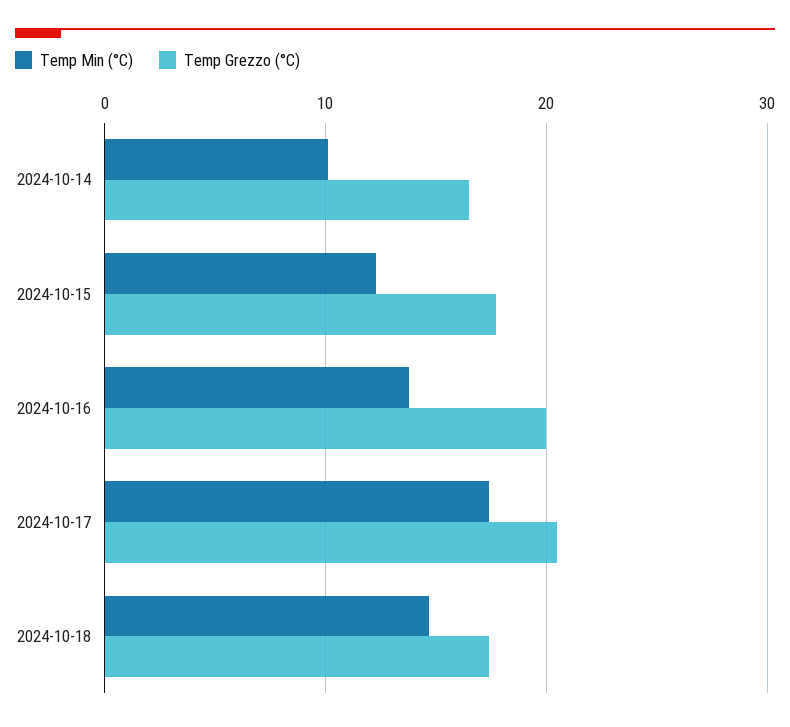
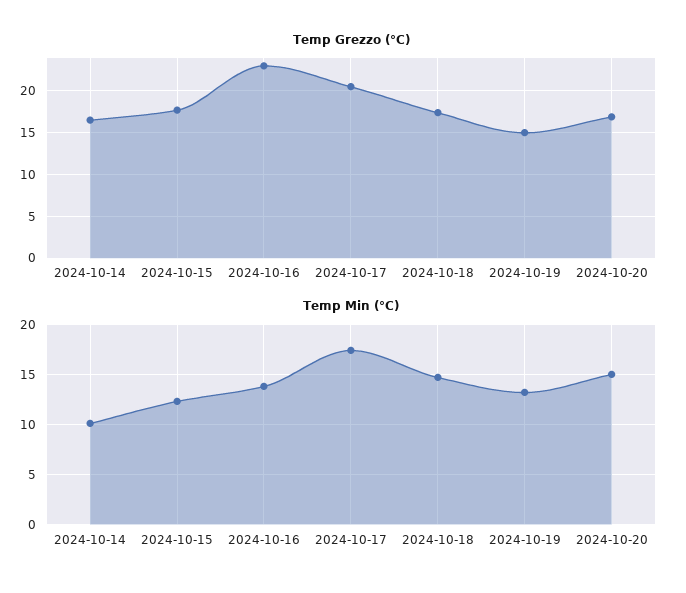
Temp Grezzo (°C), 2024-10-16: 20 -> 23
Temp Grezzo (°C), 2024-10-19: none -> 15
Temp Grezzo (°C), 2024-10-20: none -> 17
Temp Min (°C), 2024-10-19: none -> 13
Temp Min (°C), 2024-10-20: none -> 15

